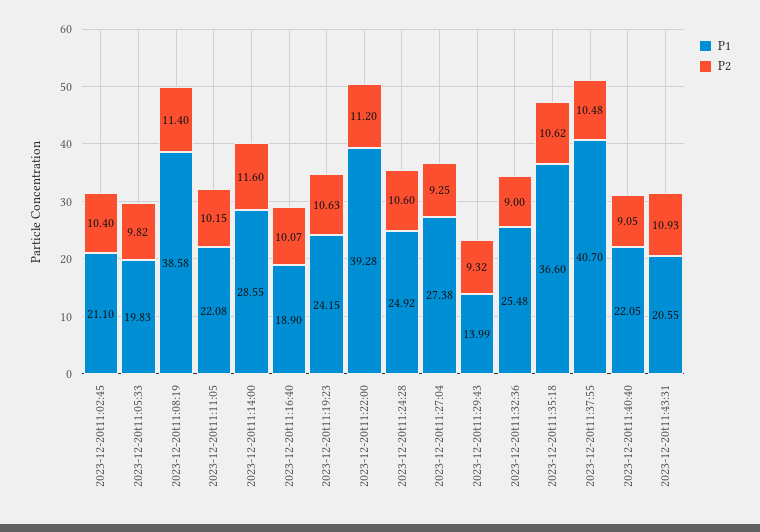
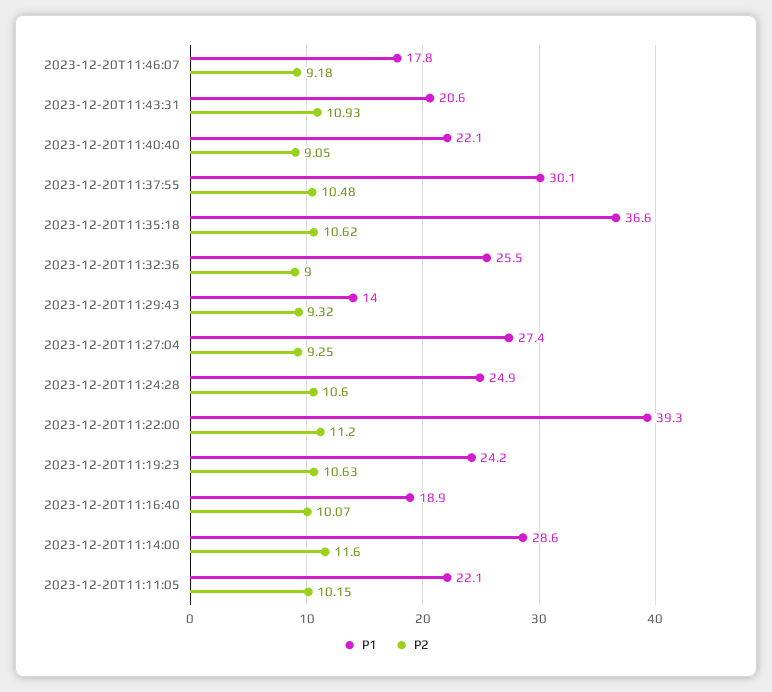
P1, 2023-12-20t11:02:45: 21.1 -> none
P2, 2023-12-20t11:02:45: 10.4 -> none
P1, 2023-12-20t11:05:33: 19.83 -> none
P2, 2023-12-20t11:05:33: 9.82 -> none
P1, 2023-12-20t11:08:19: 38.58 -> none
P2, 2023-12-20t11:08:19: 11.4 -> none
P1, 2023-12-20t11:37:55: 40.7 -> 30.1
P1, 2023-12-20T11:46:07: none -> 17.8
P2, 2023-12-20T11:46:07: none -> 9.18

